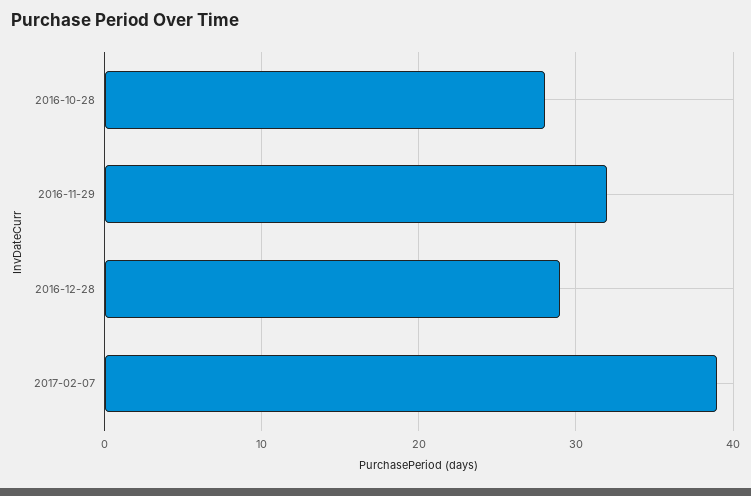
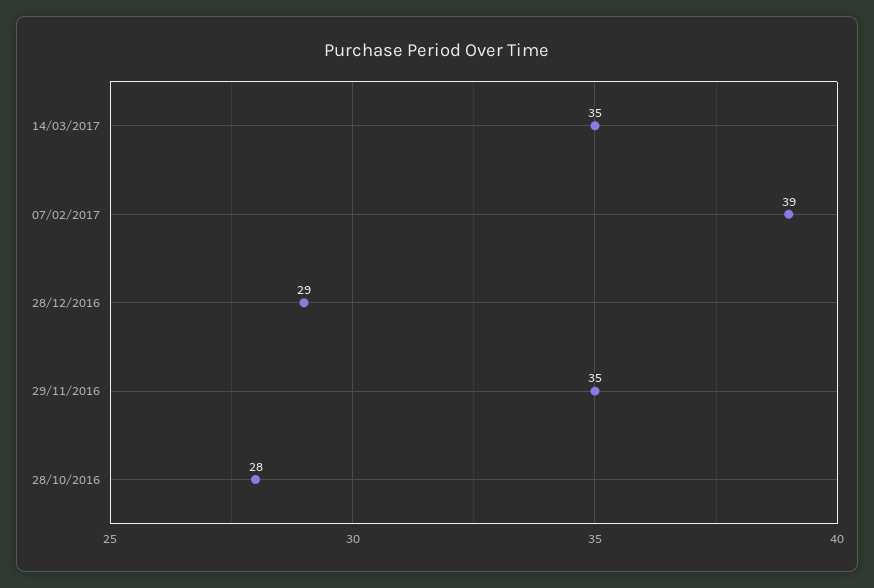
2016-11-29: 32 -> 35
14/03/2017: none -> 35

